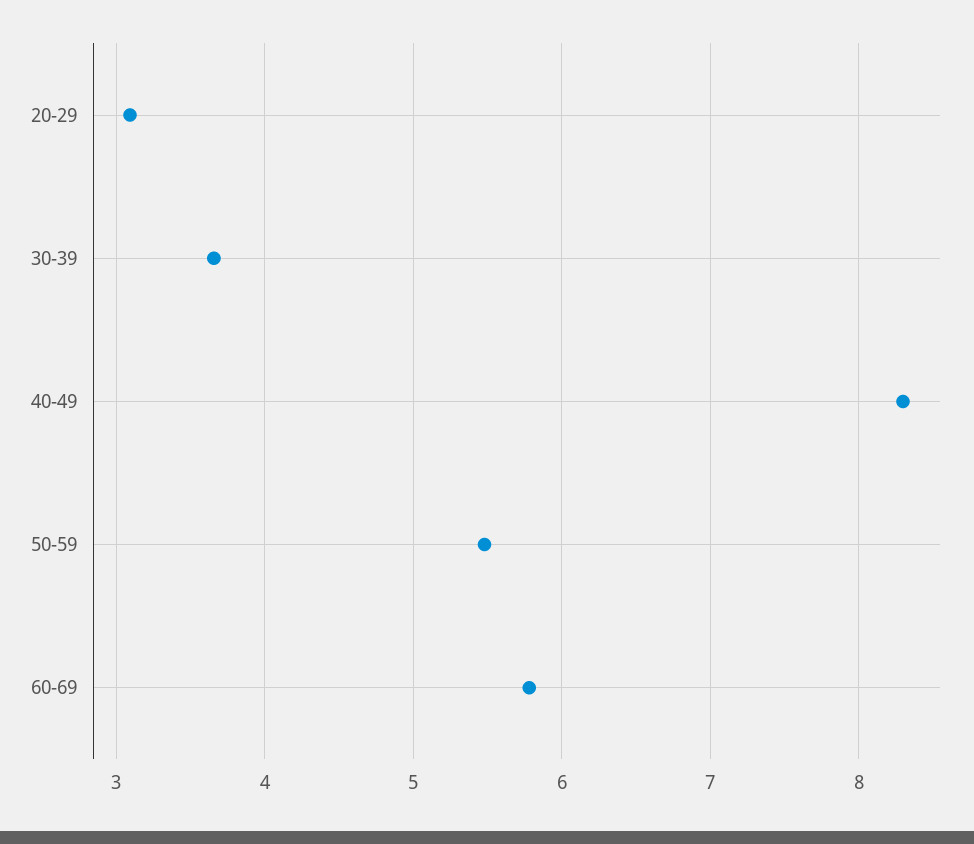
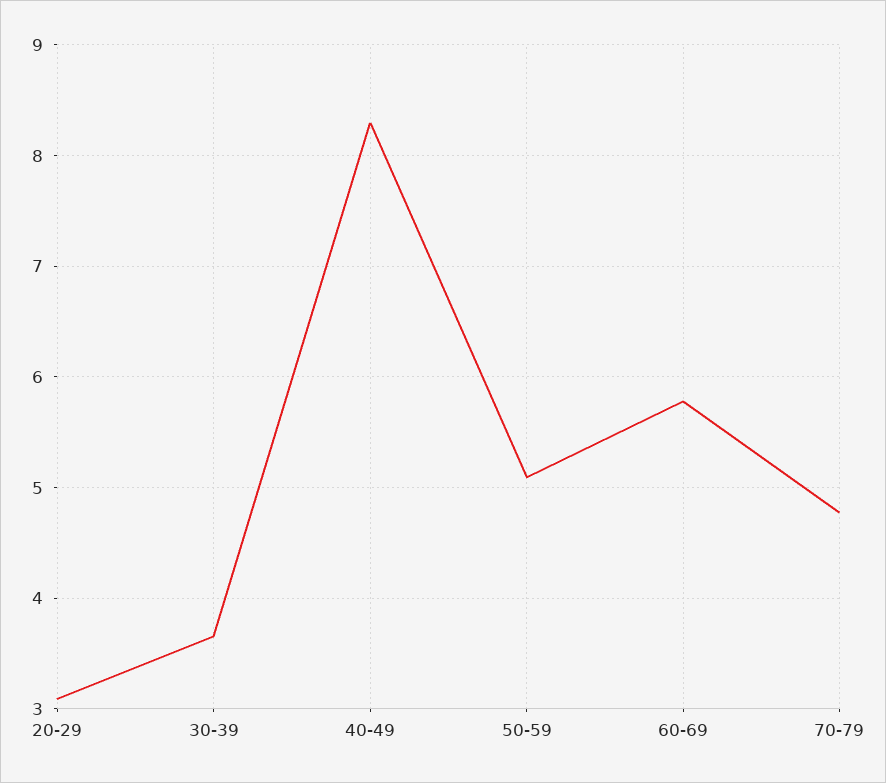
50-59: 5.5 -> 5.1
70-79: none -> 4.8

